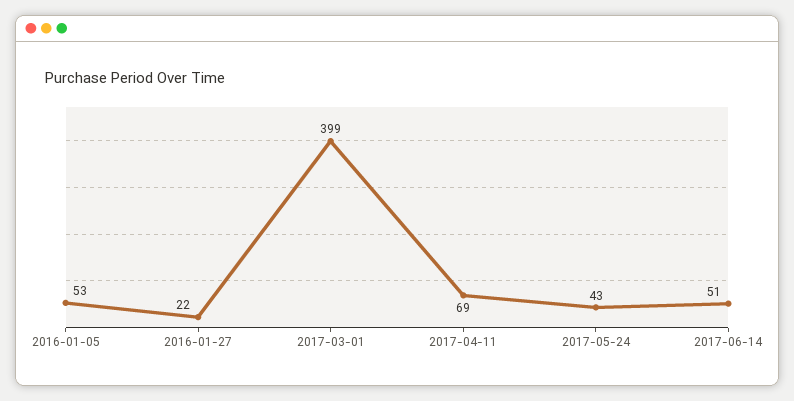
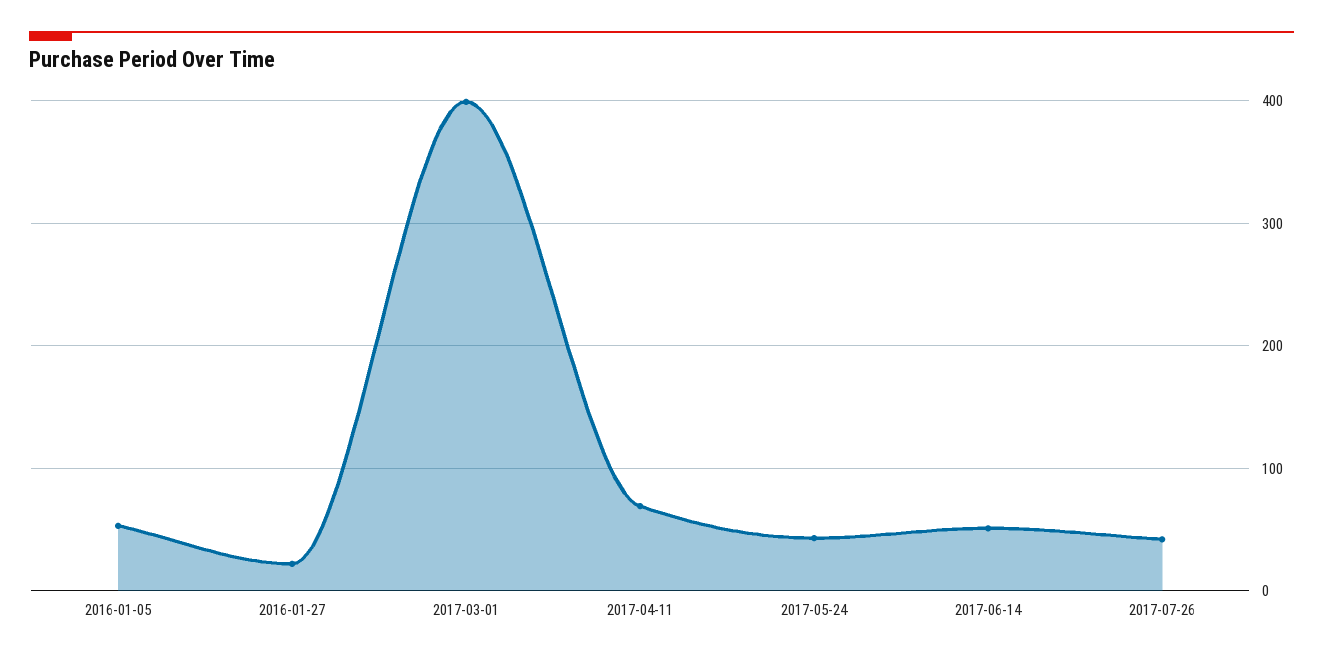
2017-07-26: none -> 40

